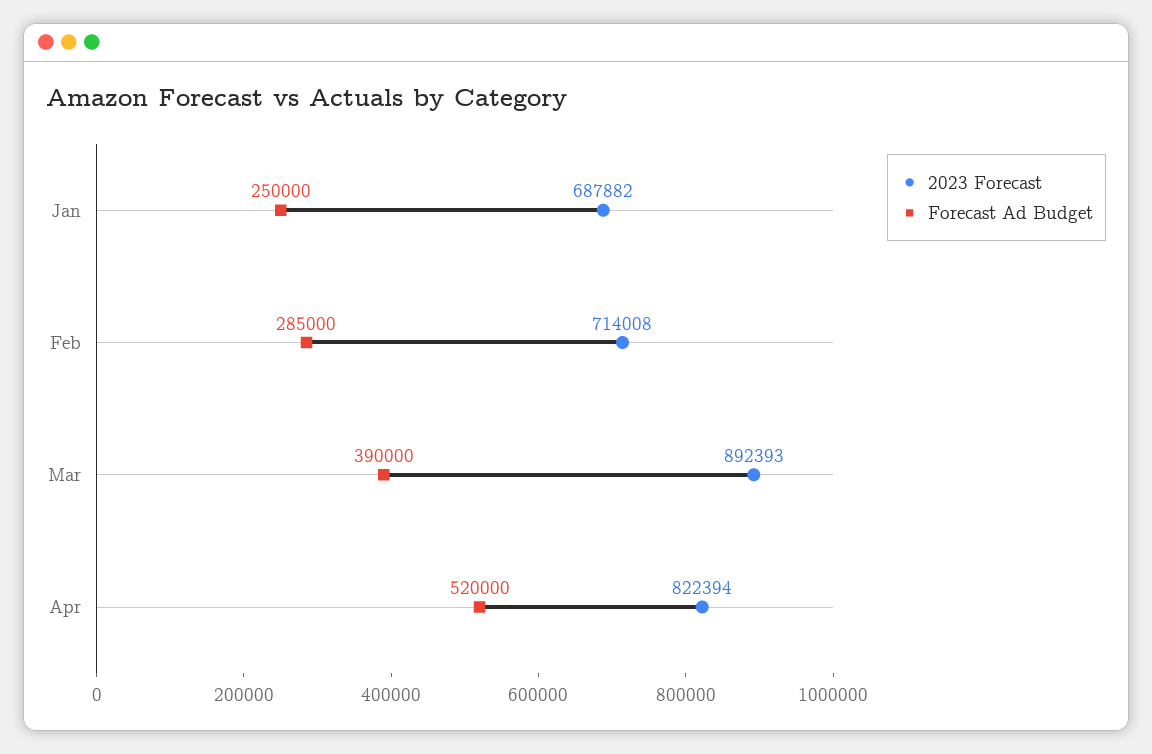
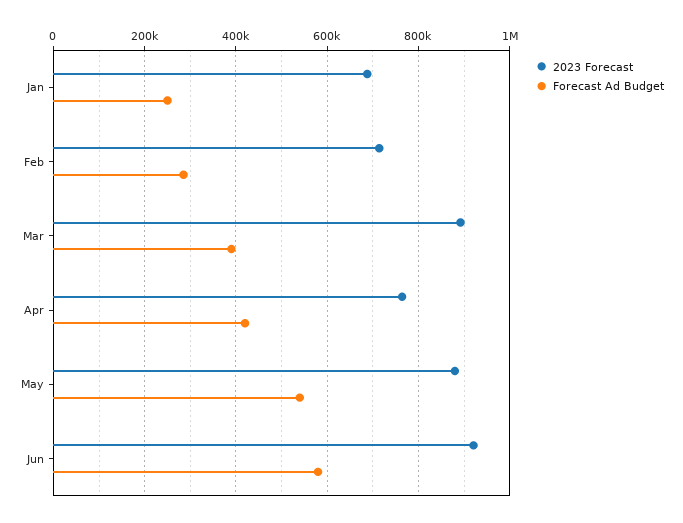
2023 Forecast, Apr: 822394 -> 760000
Forecast Ad Budget, Apr: 520000 -> 420000
2023 Forecast, May: none -> 880000
Forecast Ad Budget, May: none -> 540000
2023 Forecast, Jun: none -> 920000
Forecast Ad Budget, Jun: none -> 580000

